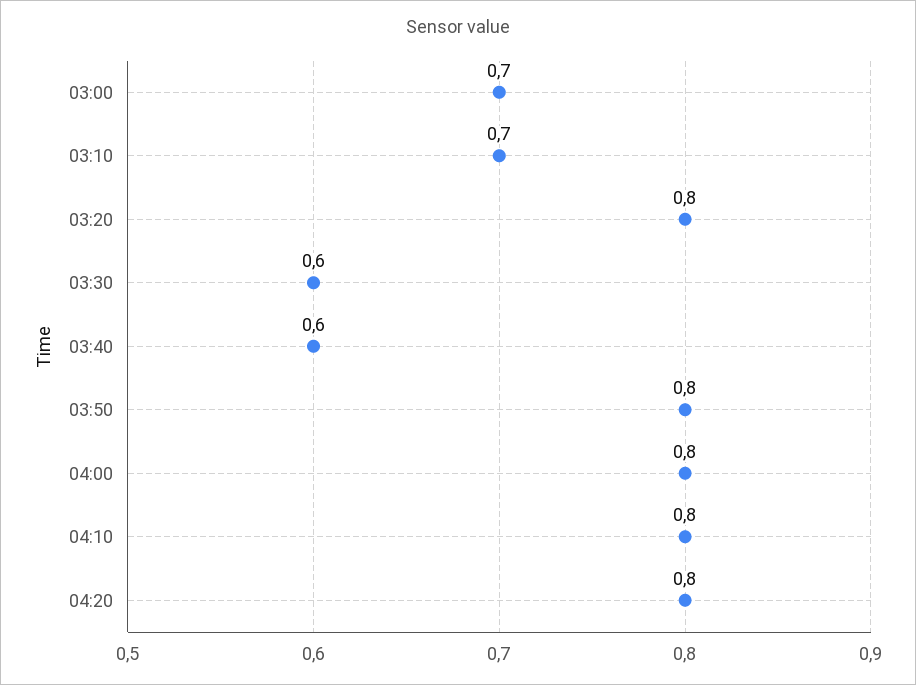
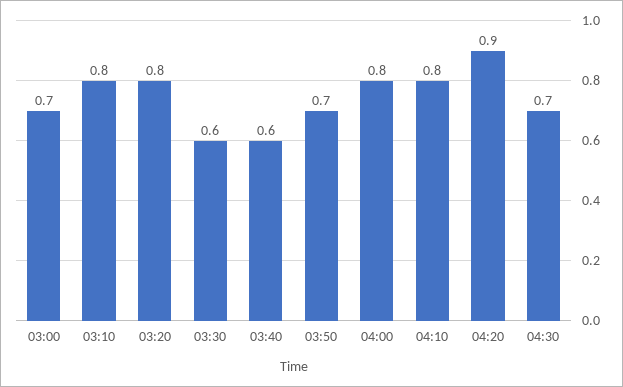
03:10: 0.7 -> 0.8
03:50: 0.8 -> 0.7
04:20: 0.8 -> 0.9
04:30: none -> 0.7

